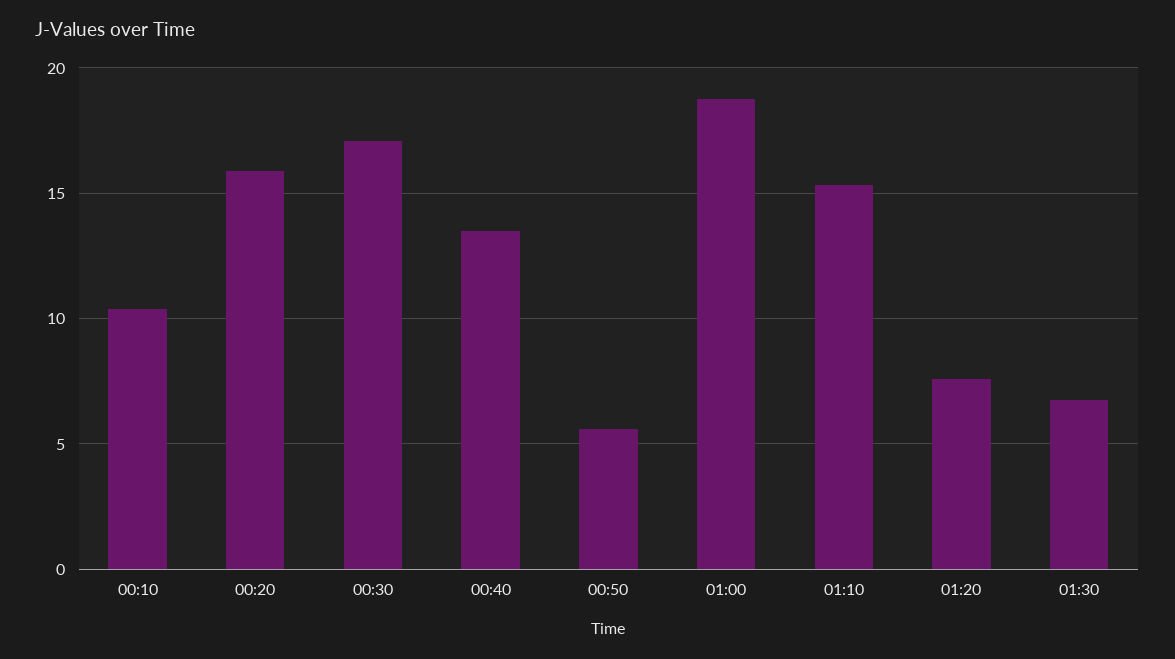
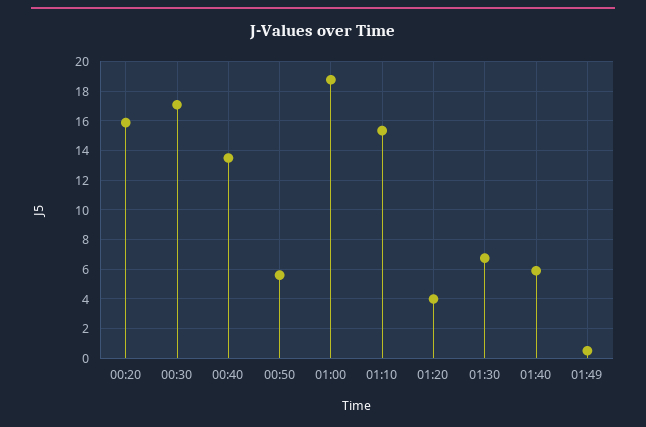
00:10: 10.5 -> none
01:20: 7.5 -> 4
01:40: none -> 6
01:49: none -> 0.5

